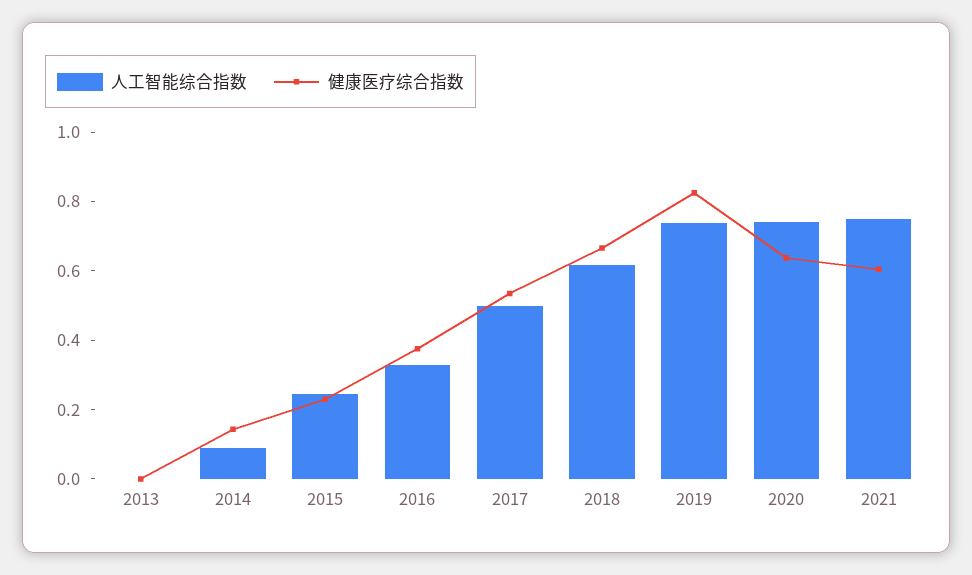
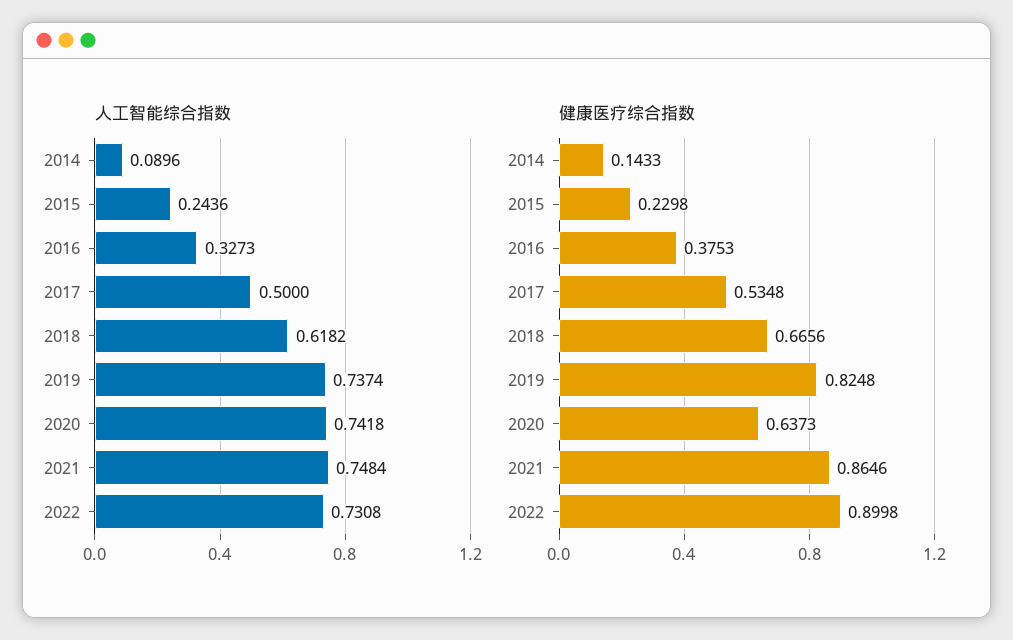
人工智能综合指数, 2013: 0 -> none
健康医疗综合指数, 2013: 0 -> none
健康医疗综合指数, 2021: 0.6 -> 0.8646
人工智能综合指数, 2022: none -> 0.7308
健康医疗综合指数, 2022: none -> 0.8998

